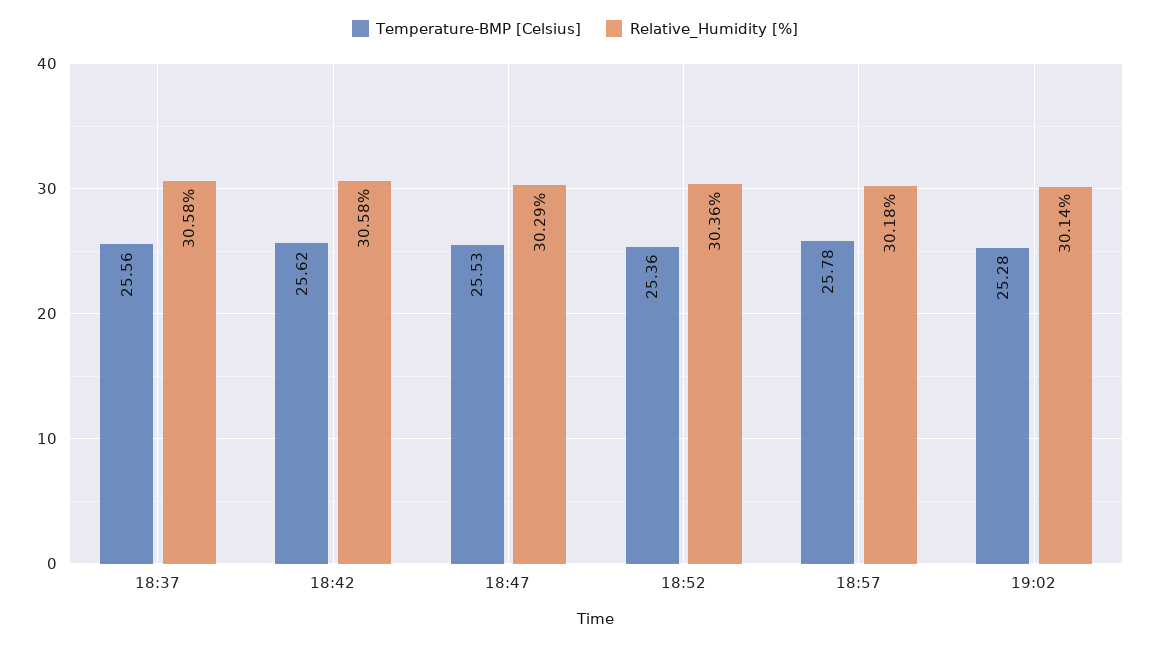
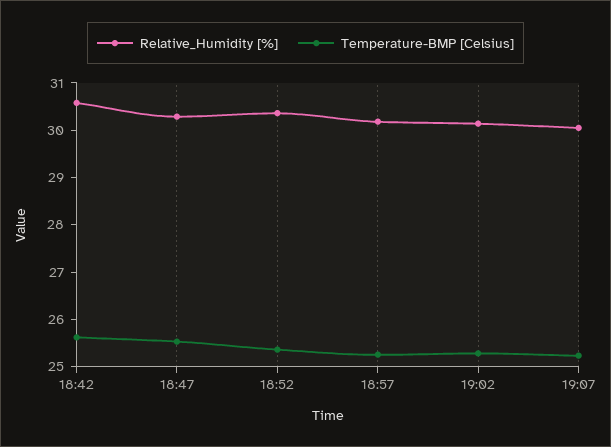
Temperature-BMP [Celsius], 18:37: 25.56 -> none
Relative_Humidity [%], 18:37: 30.58 -> none
Temperature-BMP [Celsius], 18:57: 25.78 -> 25.2
Relative_Humidity [%], 19:07: none -> 30
Temperature-BMP [Celsius], 19:07: none -> 25.2

